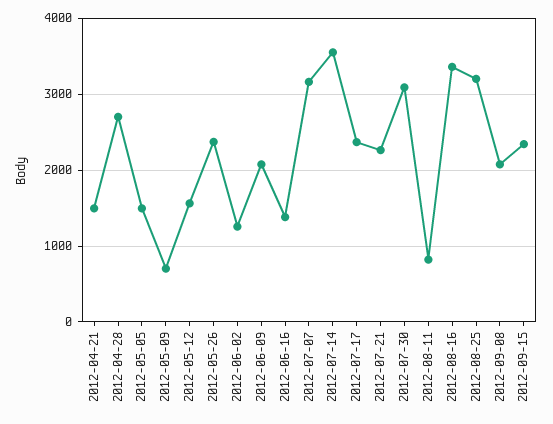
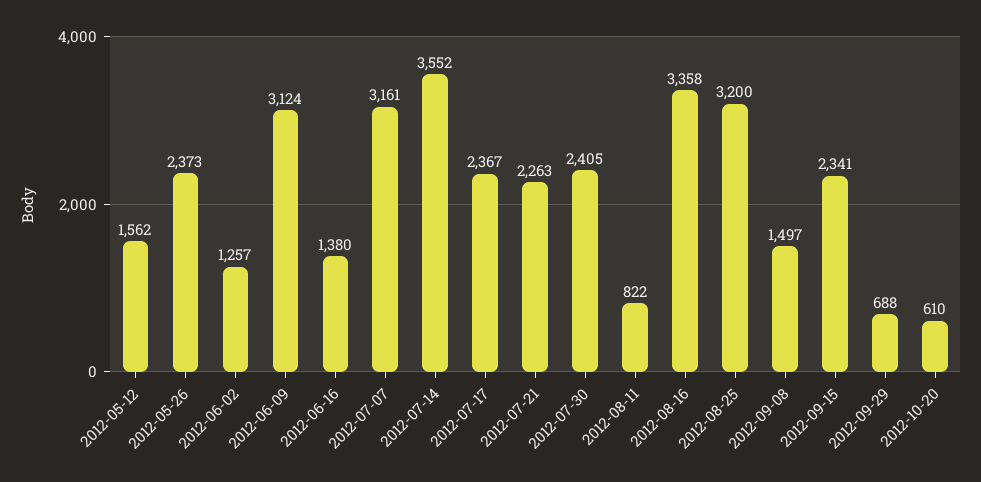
2012-04-21: 1500 -> none
2012-04-28: 2700 -> none
2012-05-05: 1500 -> none
2012-05-09: 700 -> none
2012-06-09: 2100 -> 3124
2012-07-30: 3100 -> 2405
2012-09-08: 2100 -> 1497
2012-09-29: none -> 688
2012-10-20: none -> 610

